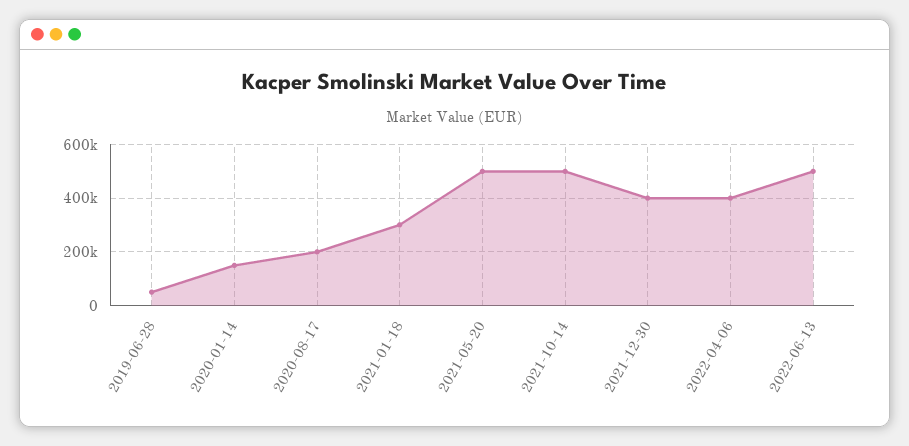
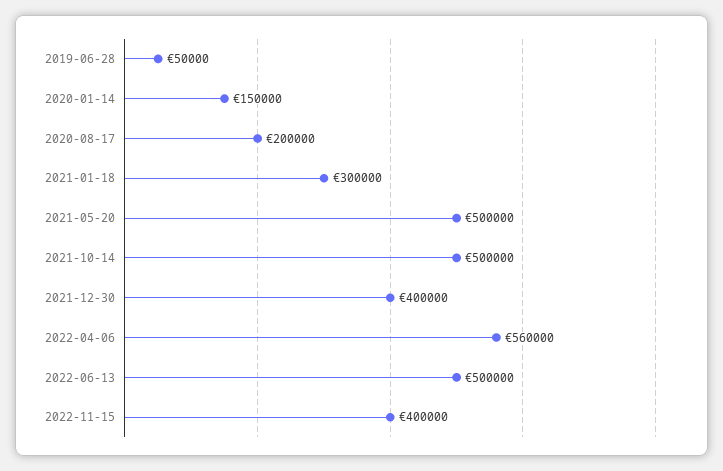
2022-04-06: 400000 -> 560000
2022-11-15: none -> 400000

